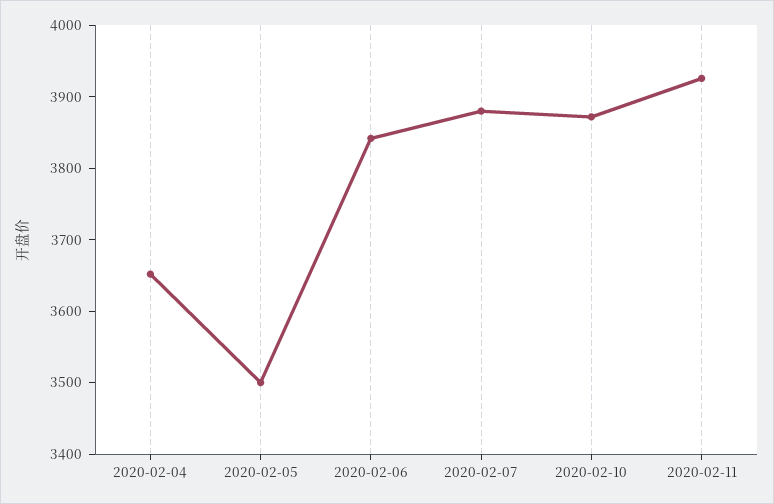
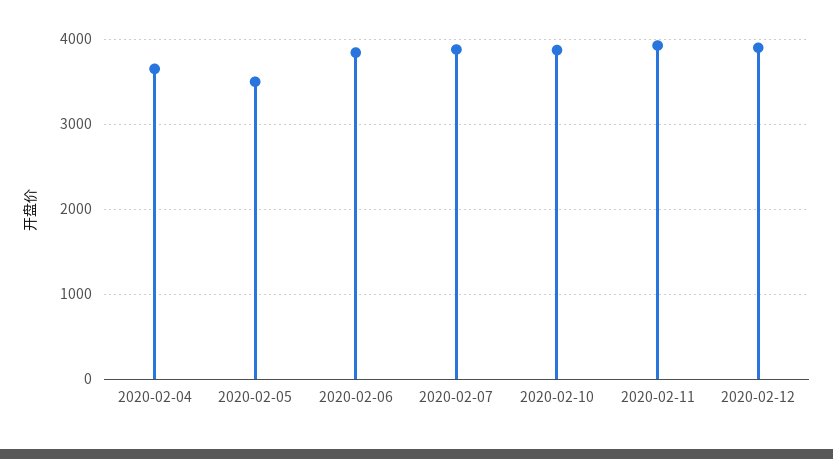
2020-02-12: none -> 3900

